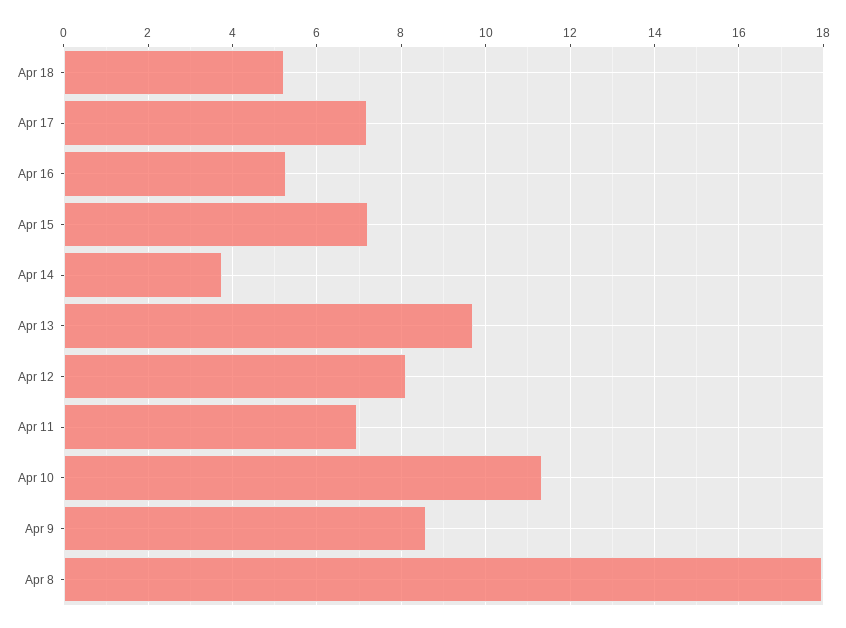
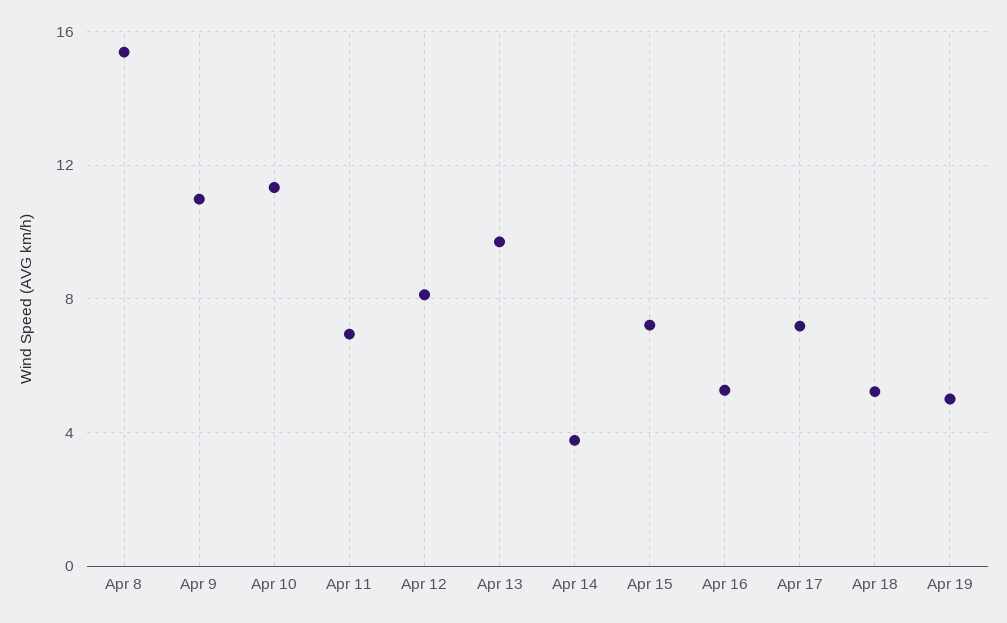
Apr 9: 8.6 -> 11
Apr 8: 18 -> 15.5
Apr 19: none -> 5

